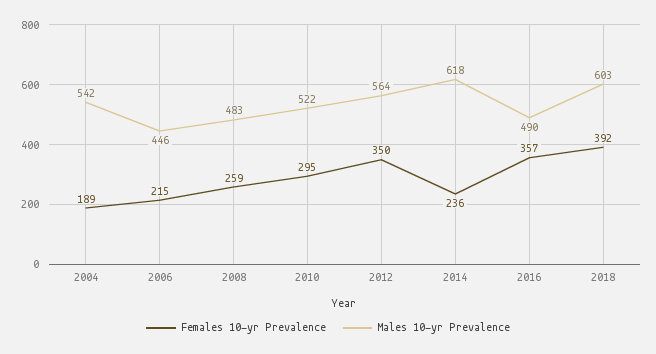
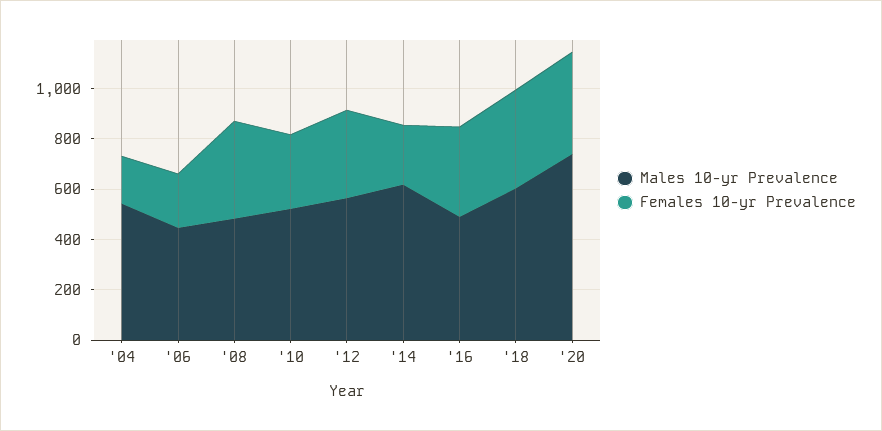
Females 10-yr Prevalence, 2008: 259 -> 400
Males 10-yr Prevalence, '20: none -> 750
Females 10-yr Prevalence, '20: none -> 400

